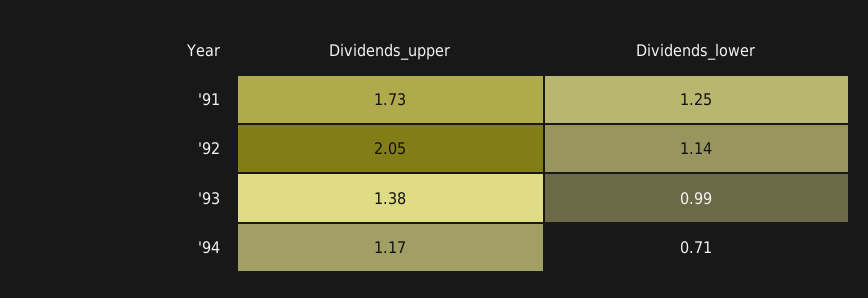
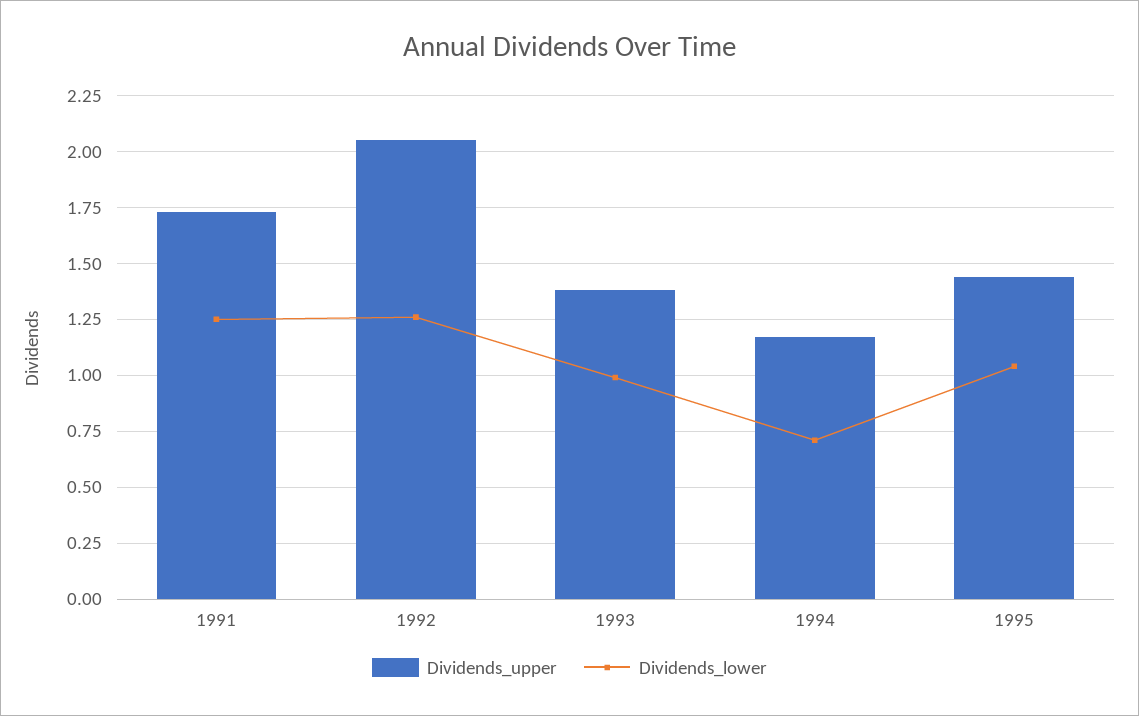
Dividends_lower, '92: 1.14 -> 1.25
Dividends_upper, 1995: none -> 1.45
Dividends_lower, 1995: none -> 1.05

